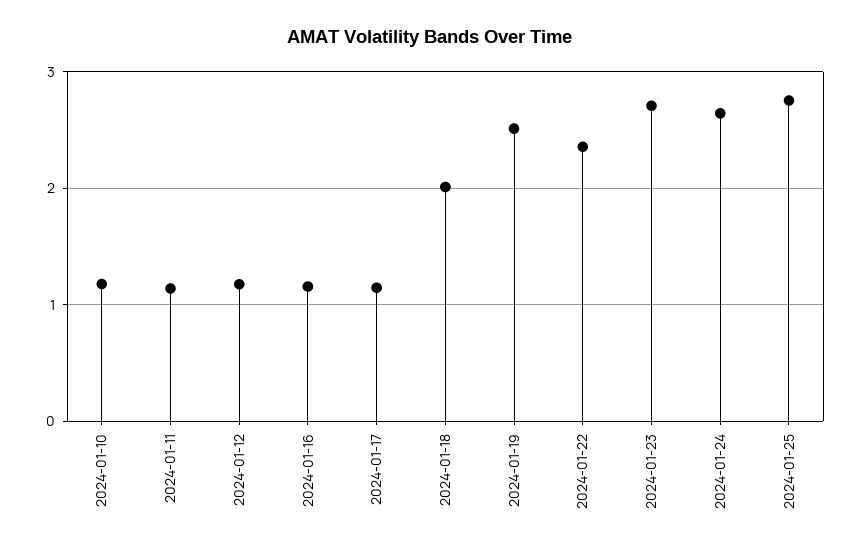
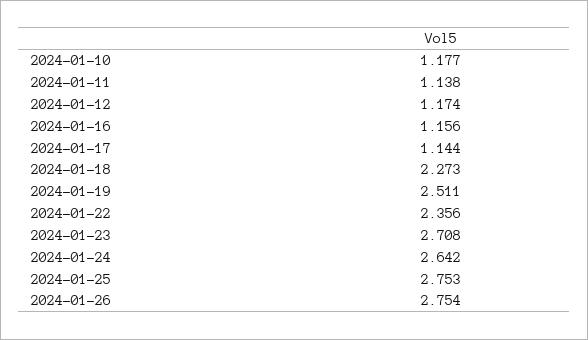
2024-01-18: 2 -> 2.273
2024-01-26: none -> 2.754

